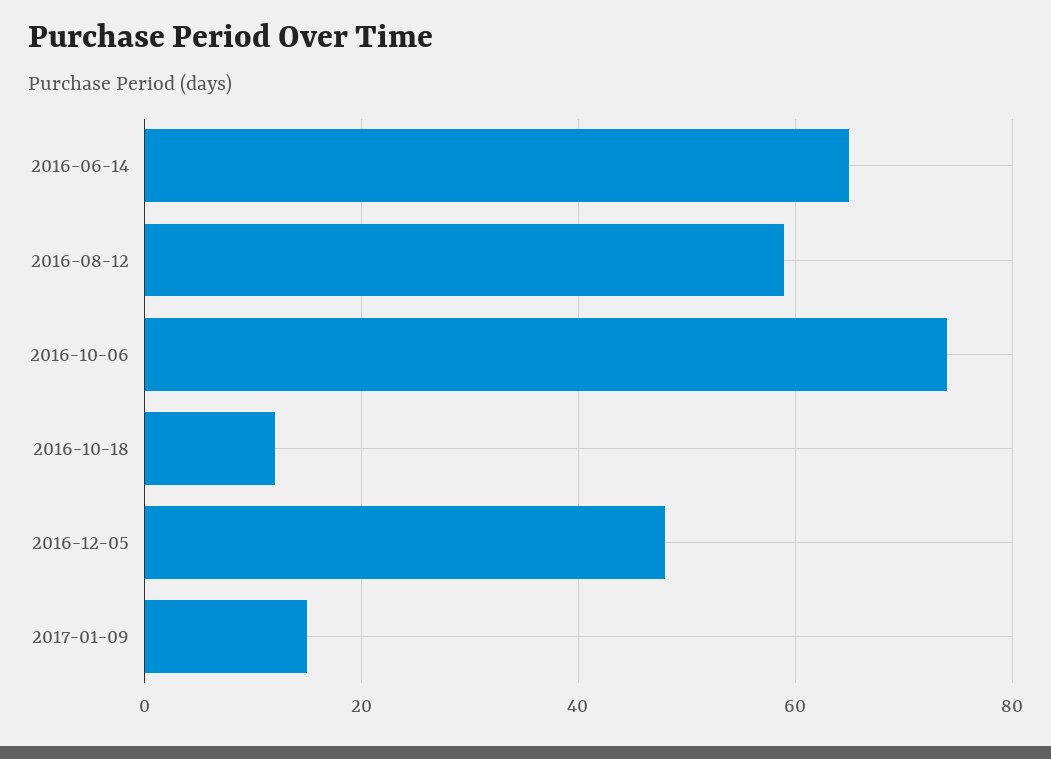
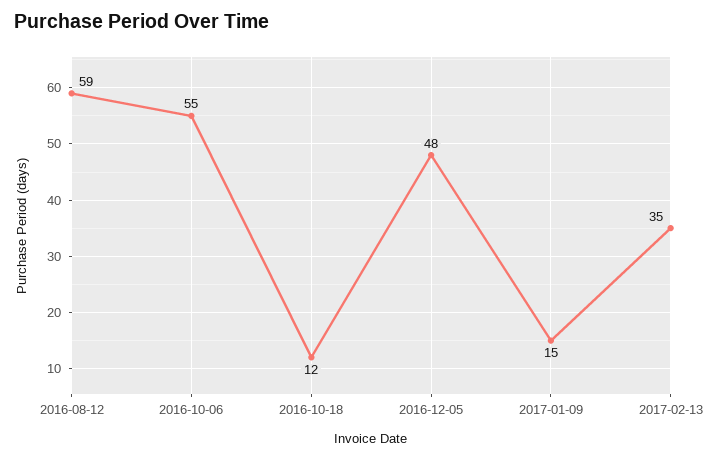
2016-06-14: 65 -> none
2016-10-06: 75 -> 55
2017-02-13: none -> 35

